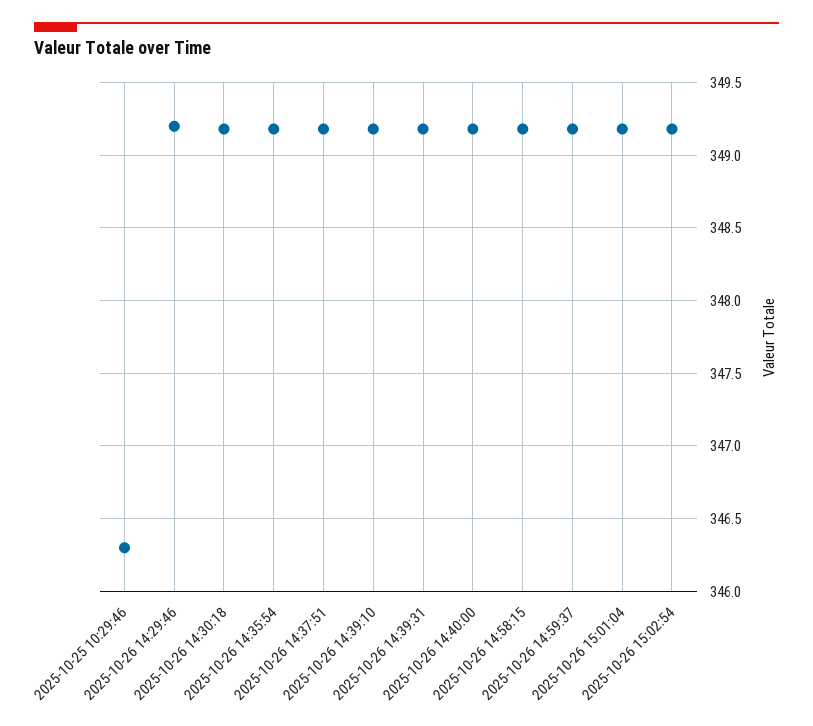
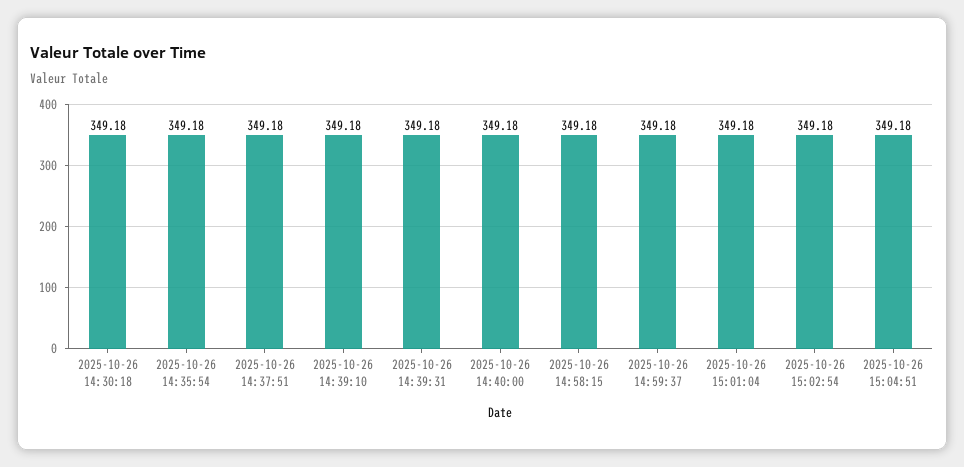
2025-10-25 10:29:46: 346.3 -> none
2025-10-26 14:29:46: 349.2 -> none
2025-10-26 15:04:51: none -> 349.18

